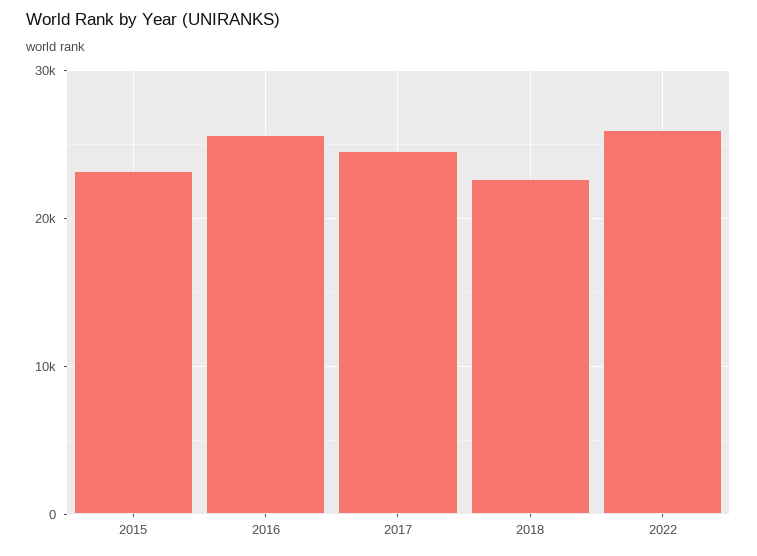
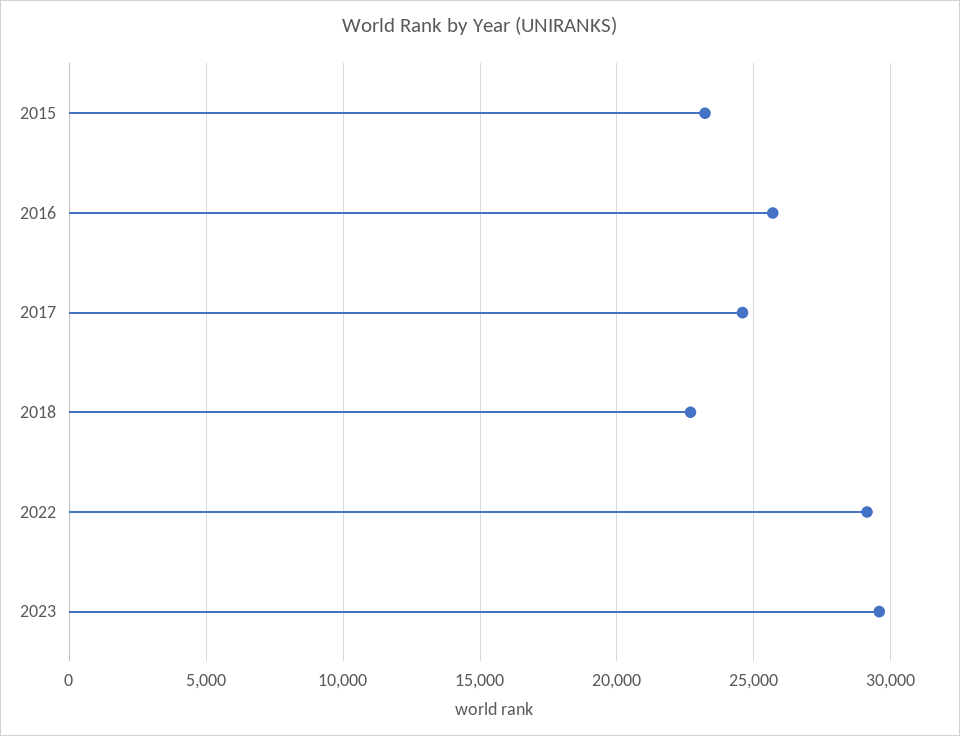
2022: 26000 -> 29000
2023: none -> 29500

